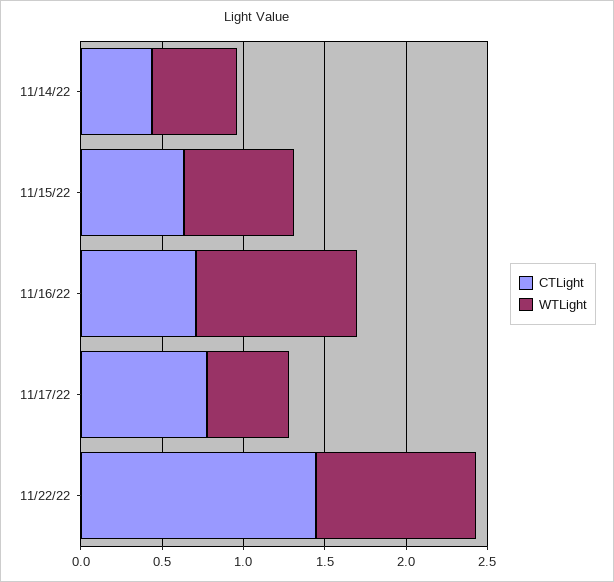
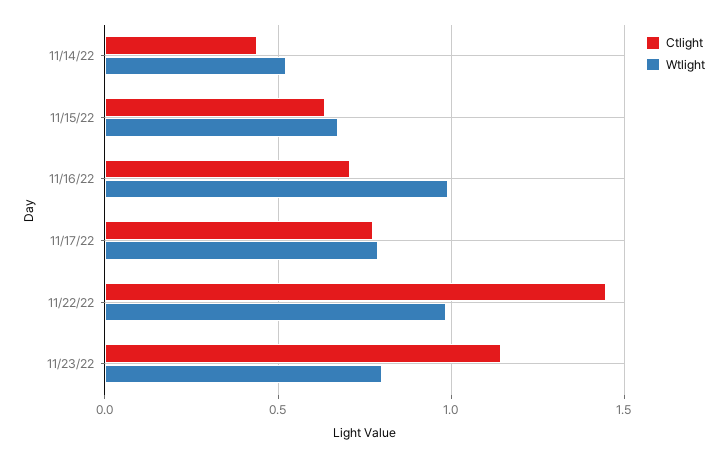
WTLight, 11/17/22: 0.5 -> 0.8
CTLight, 11/23/22: none -> 1.15
WTLight, 11/23/22: none -> 0.8

